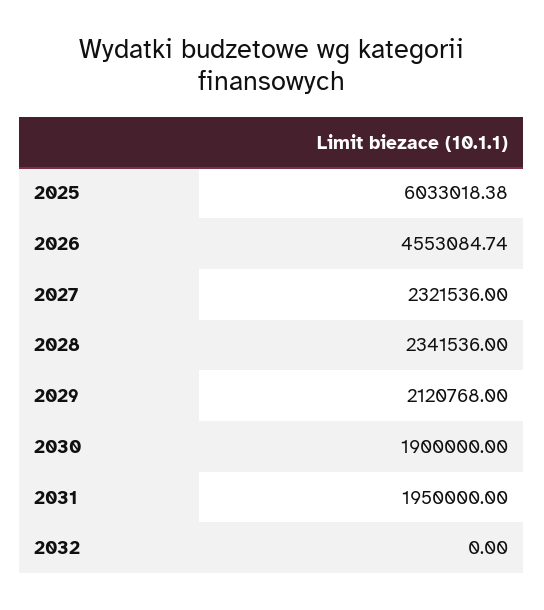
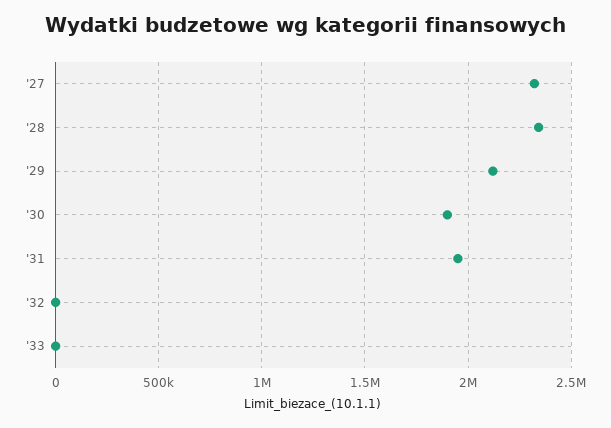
2025: 6033018.38 -> none
2026: 4553084.74 -> none
'33: none -> 0

